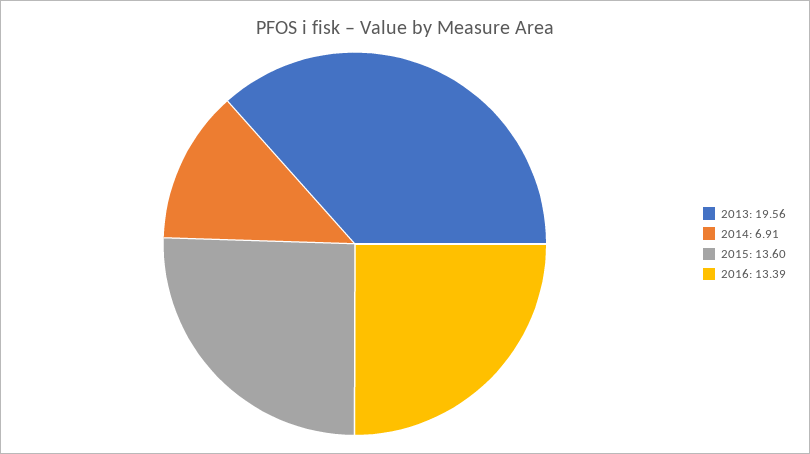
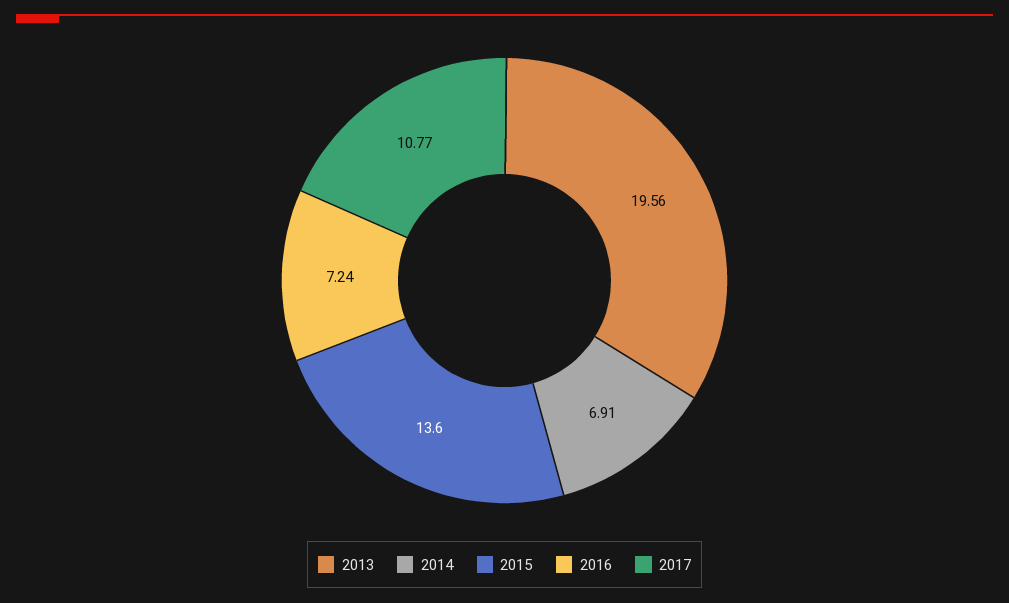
2016: 13.39 -> 7.24
2017: none -> 10.77

